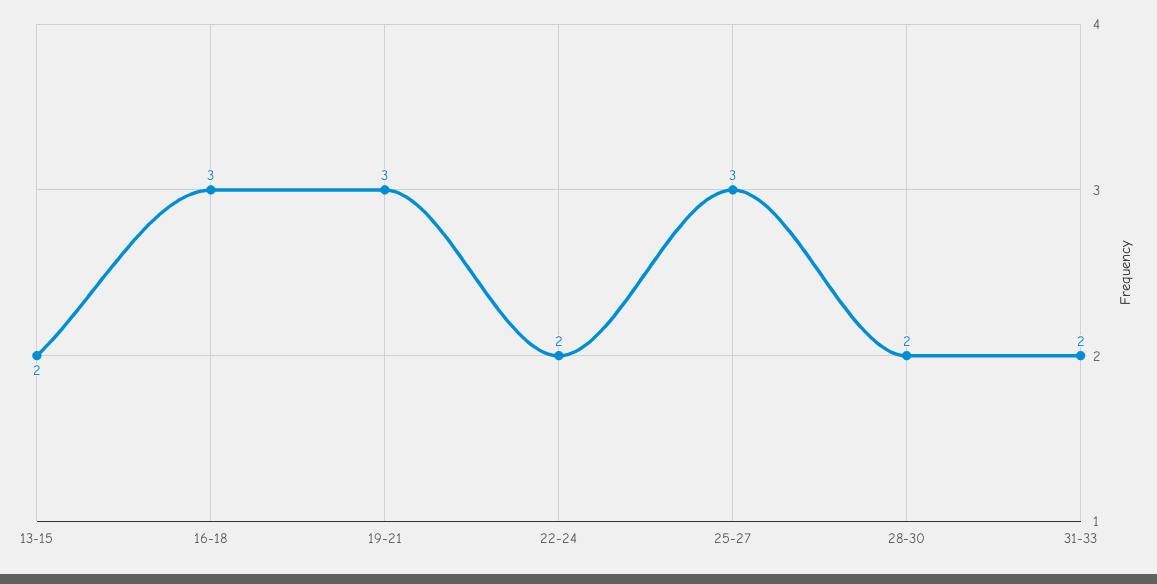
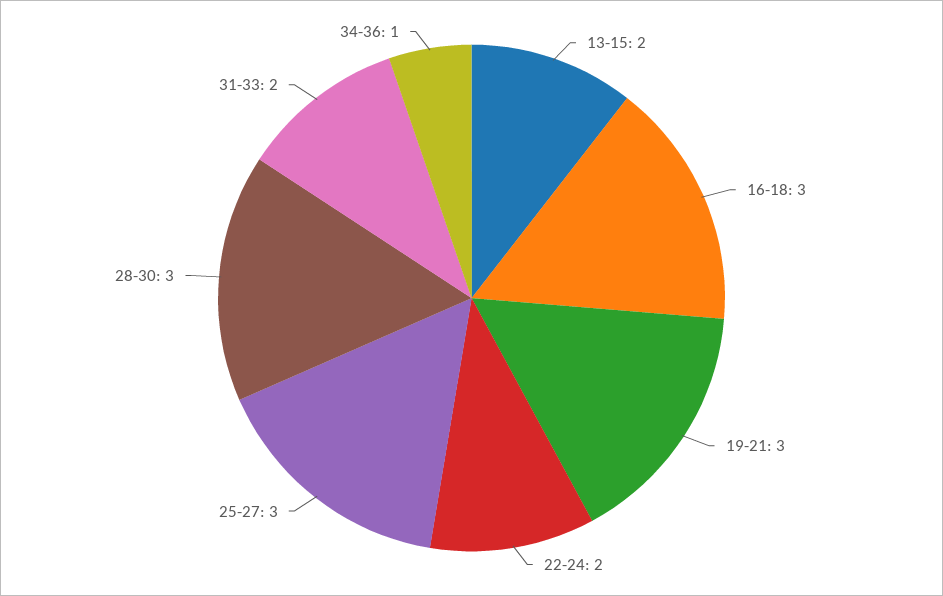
28-30: 2 -> 3
34-36: none -> 1

